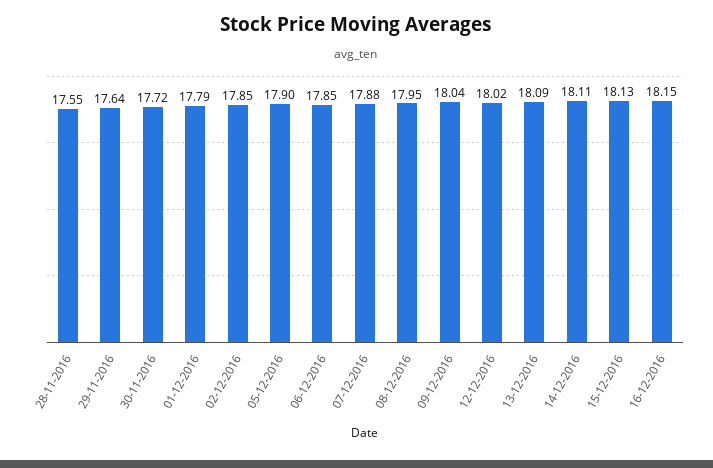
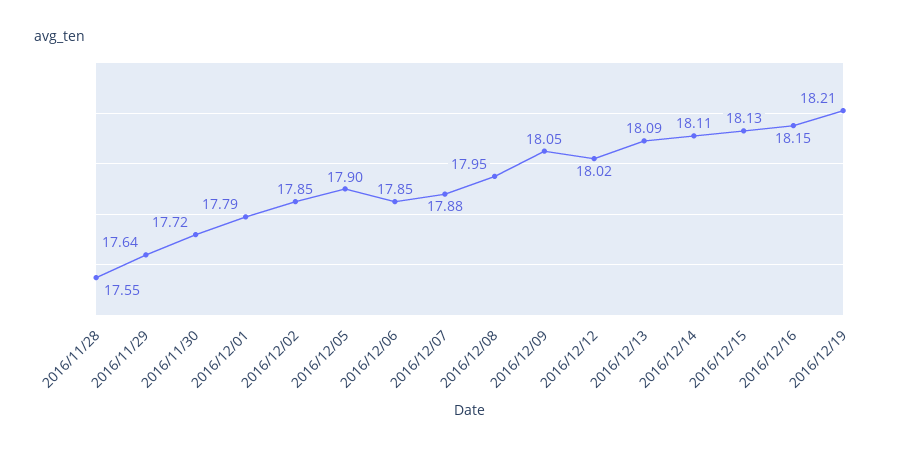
09-12-2016: 18.04 -> 18.05
2016/12/19: none -> 18.21

